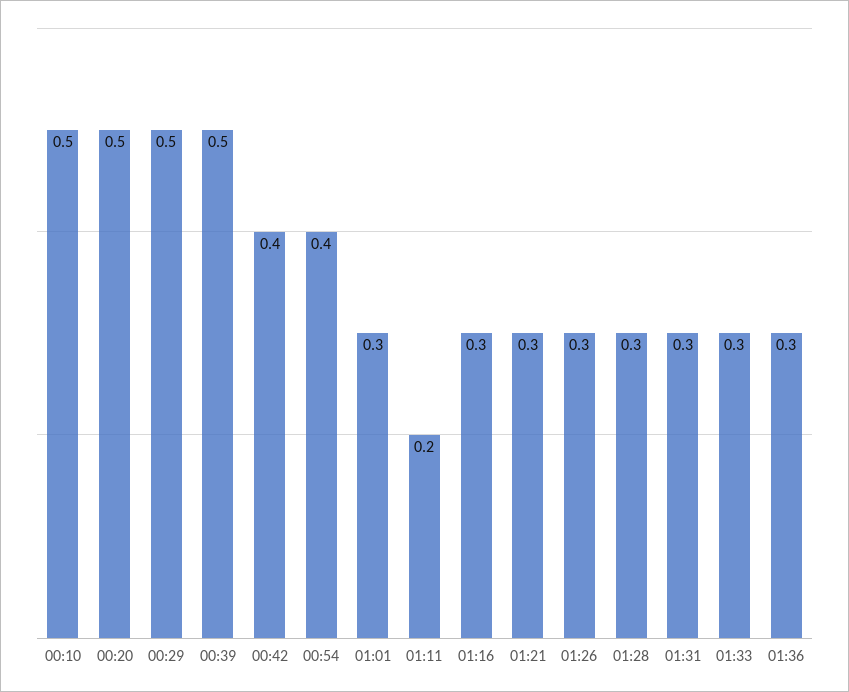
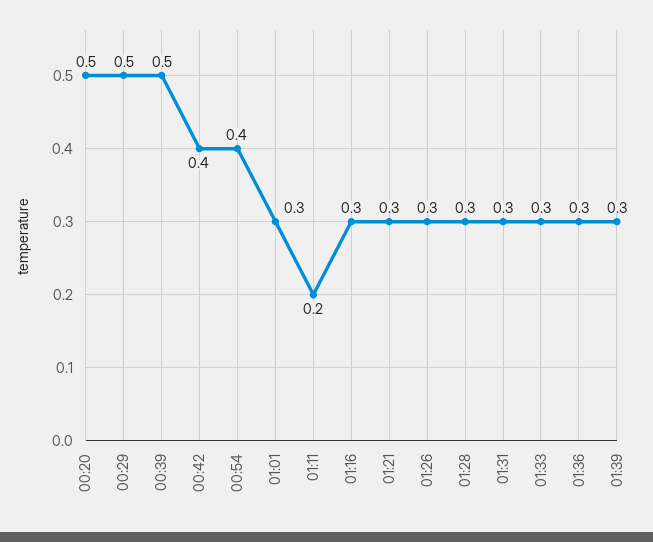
00:10: 0.5 -> none
01:39: none -> 0.3

